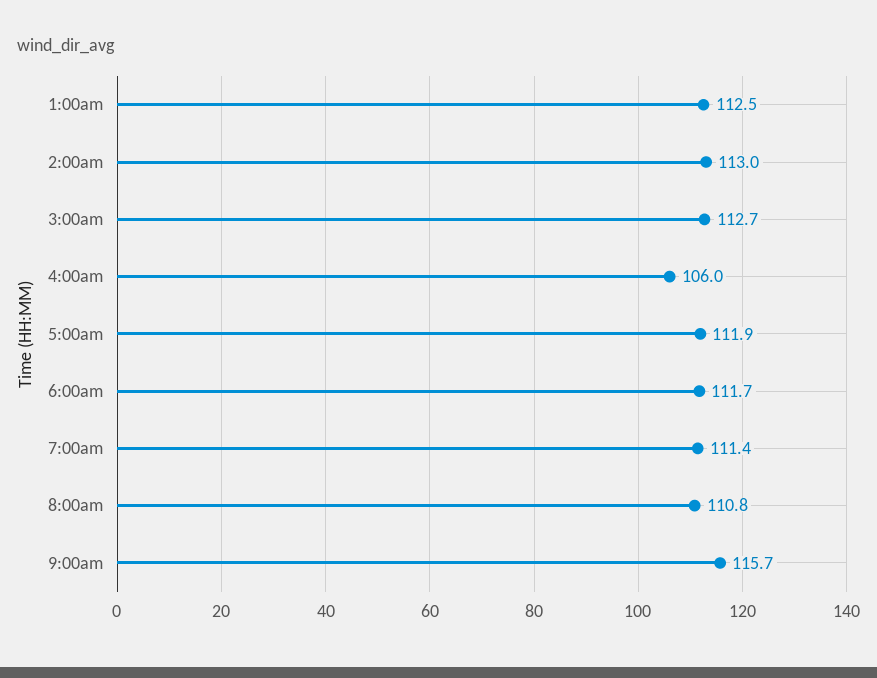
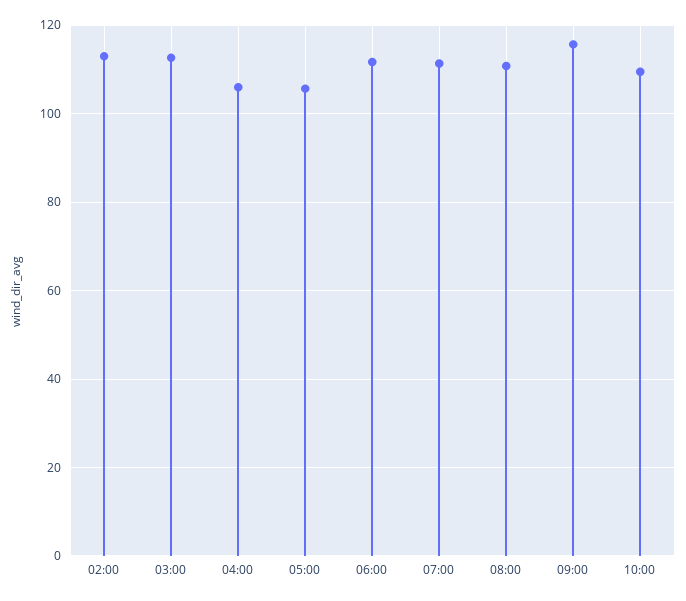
1:00am: 112.5 -> none
5:00am: 111.9 -> 106
10:00: none -> 110

